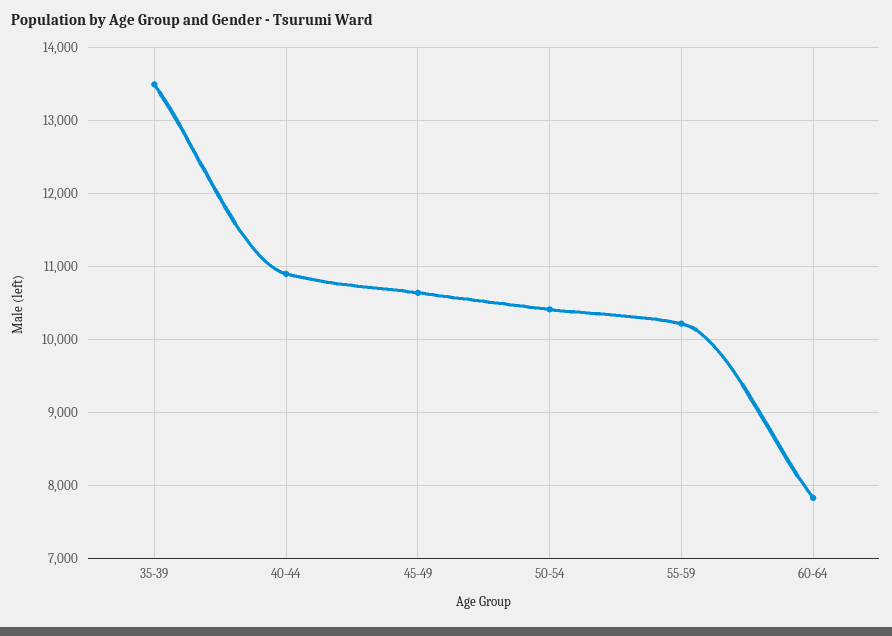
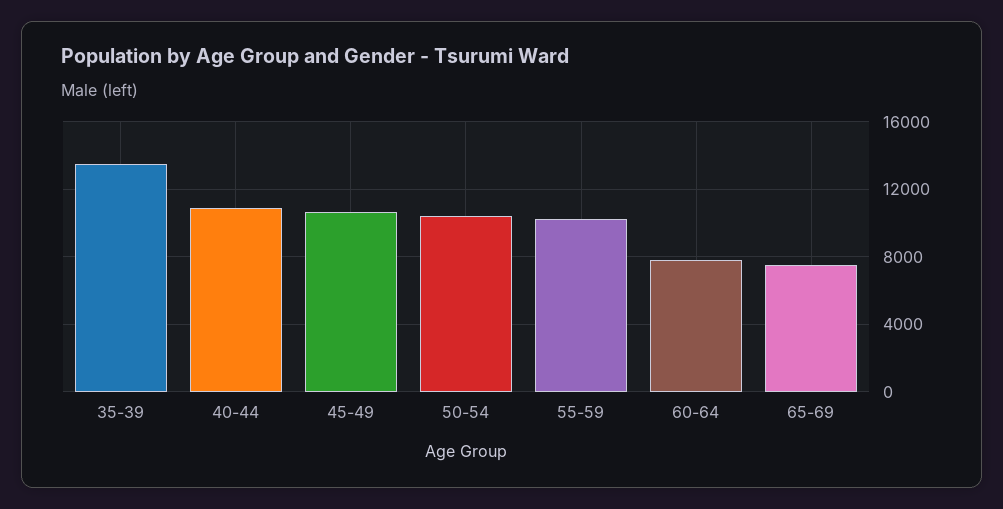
65-69: none -> 7500

